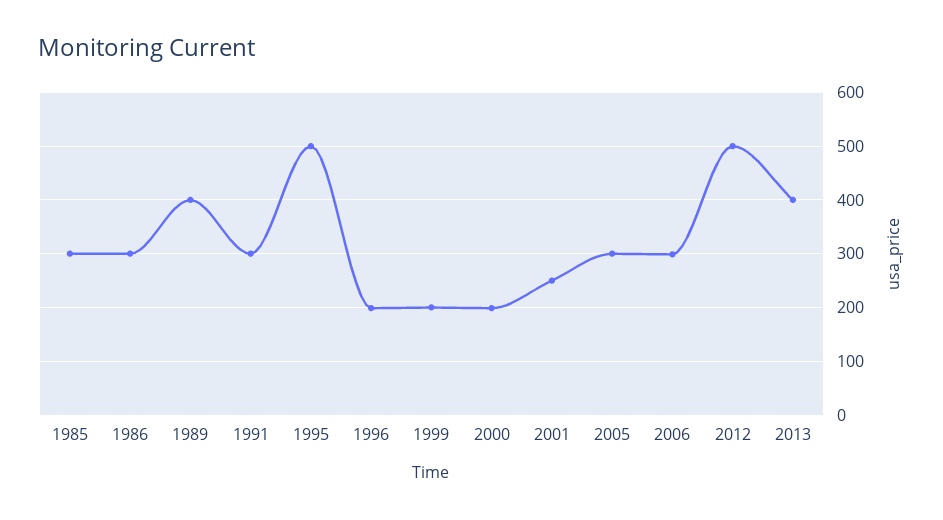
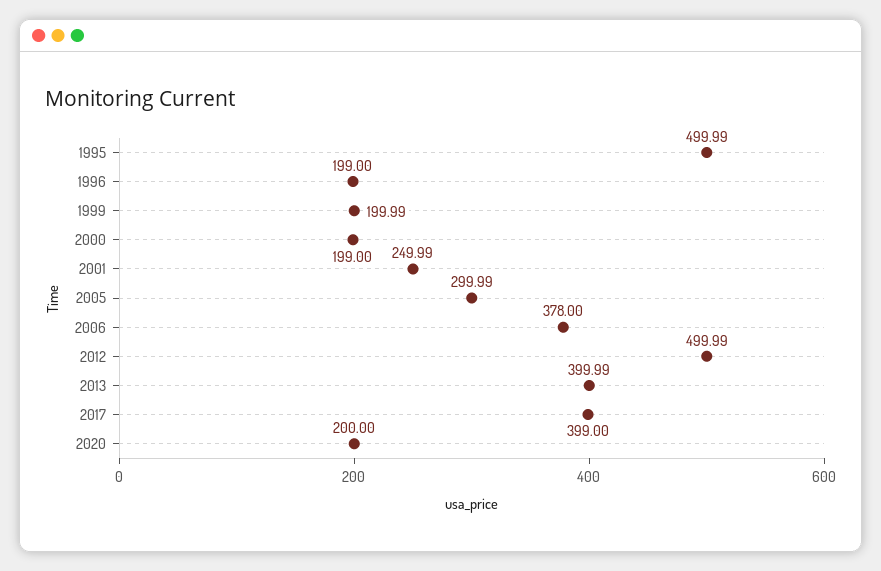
1985: 300 -> none
1986: 300 -> none
1989: 400 -> none
1991: 300 -> none
2006: 300 -> 378
2017: none -> 399
2020: none -> 200

